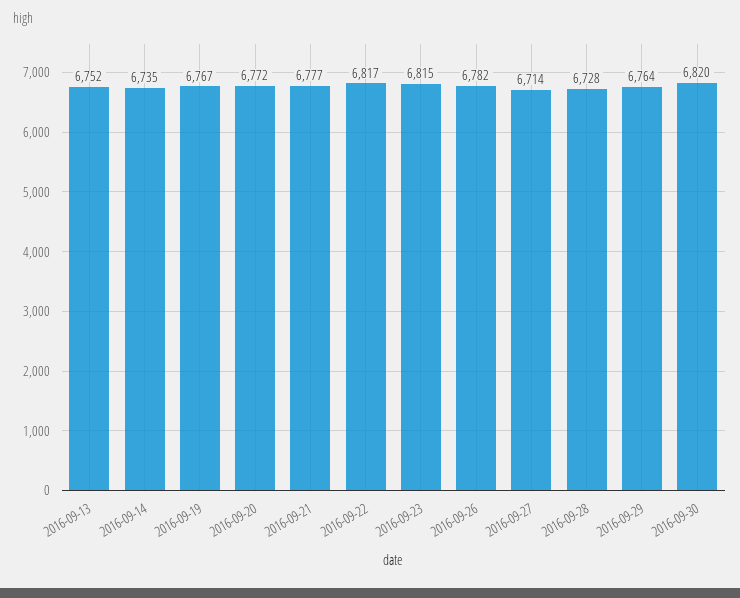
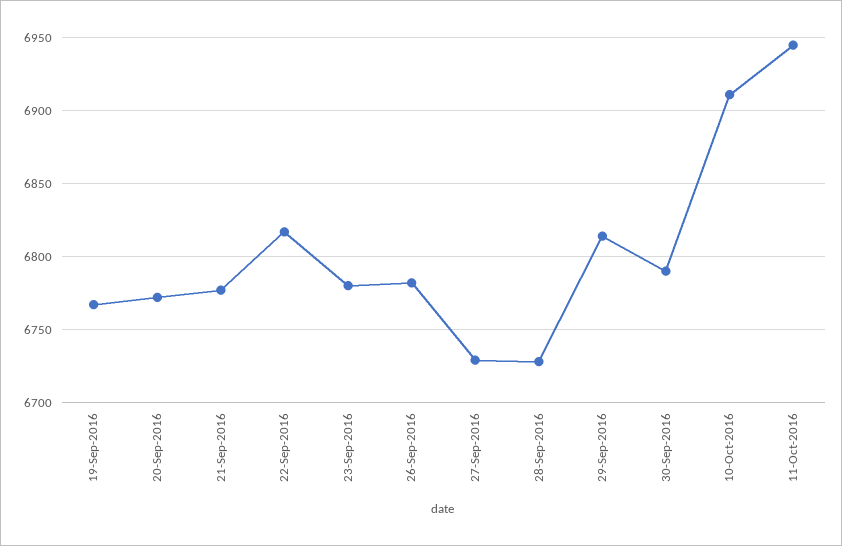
2016-09-13: 6752 -> none
2016-09-14: 6735 -> none
2016-09-23: 6815 -> 6780
2016-09-27: 6714 -> 6730
2016-09-29: 6764 -> 6815
2016-09-30: 6820 -> 6790
10-Oct-2016: none -> 6910
11-Oct-2016: none -> 6945

